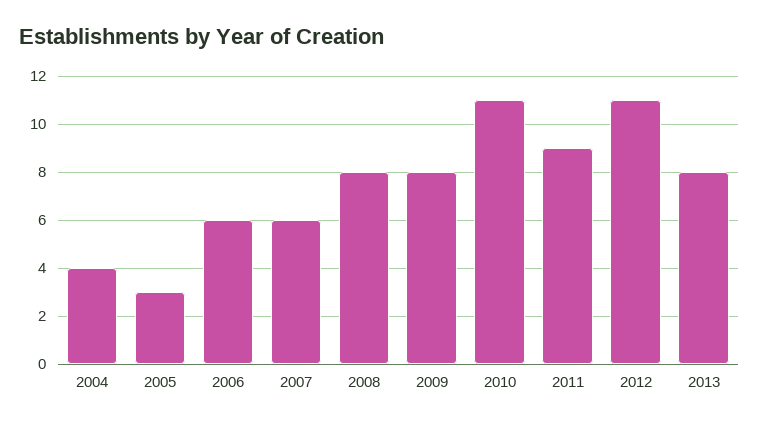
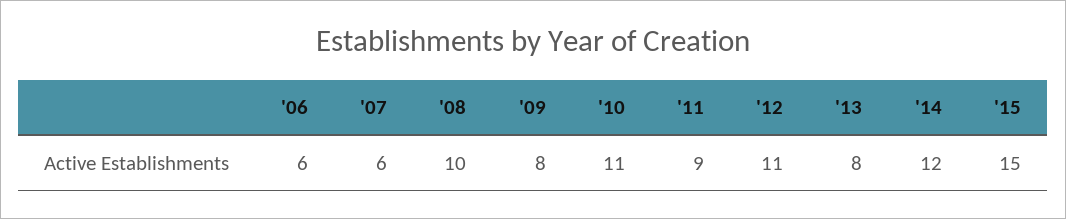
2004: 4 -> none
2005: 3 -> none
2008: 8 -> 10
'14: none -> 12
'15: none -> 15

